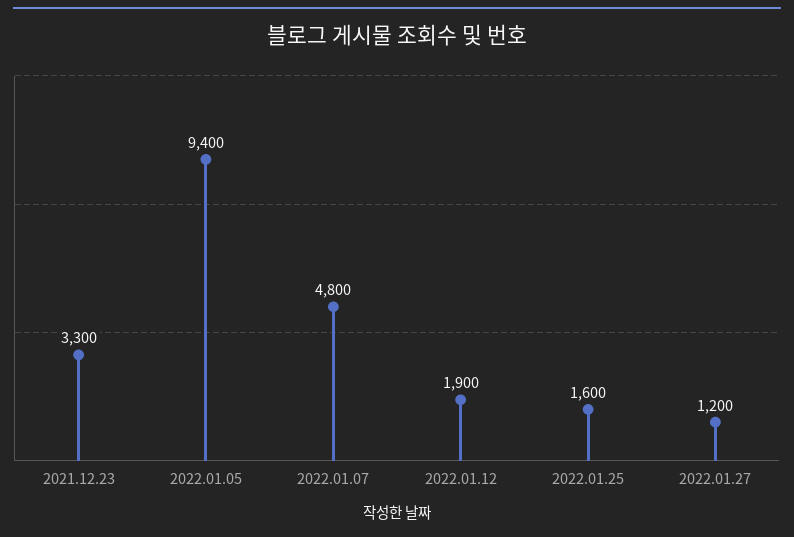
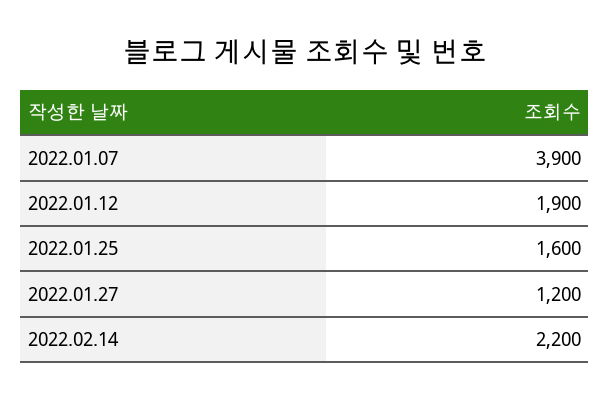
2021.12.23: 3300 -> none
2022.01.05: 9400 -> none
2022.01.07: 4800 -> 3900
2022.02.14: none -> 2200

